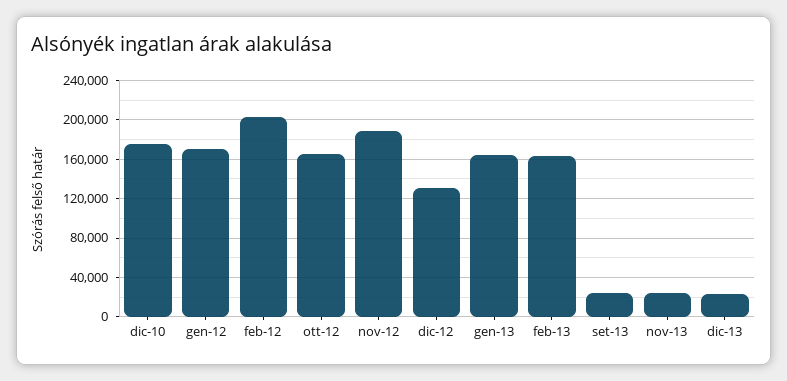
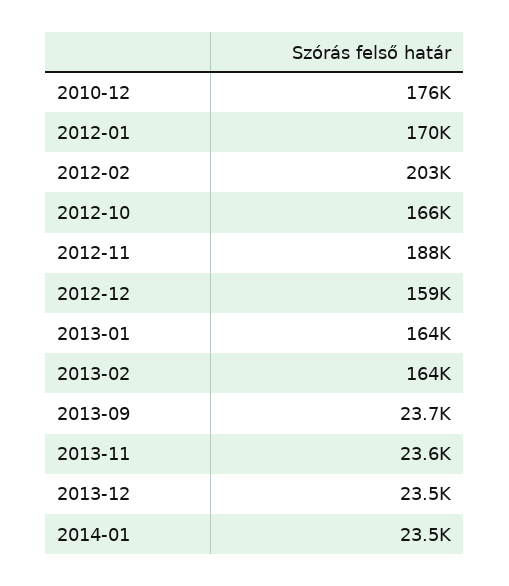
dic-12: 130000 -> 159000
2014-01: none -> 23500

